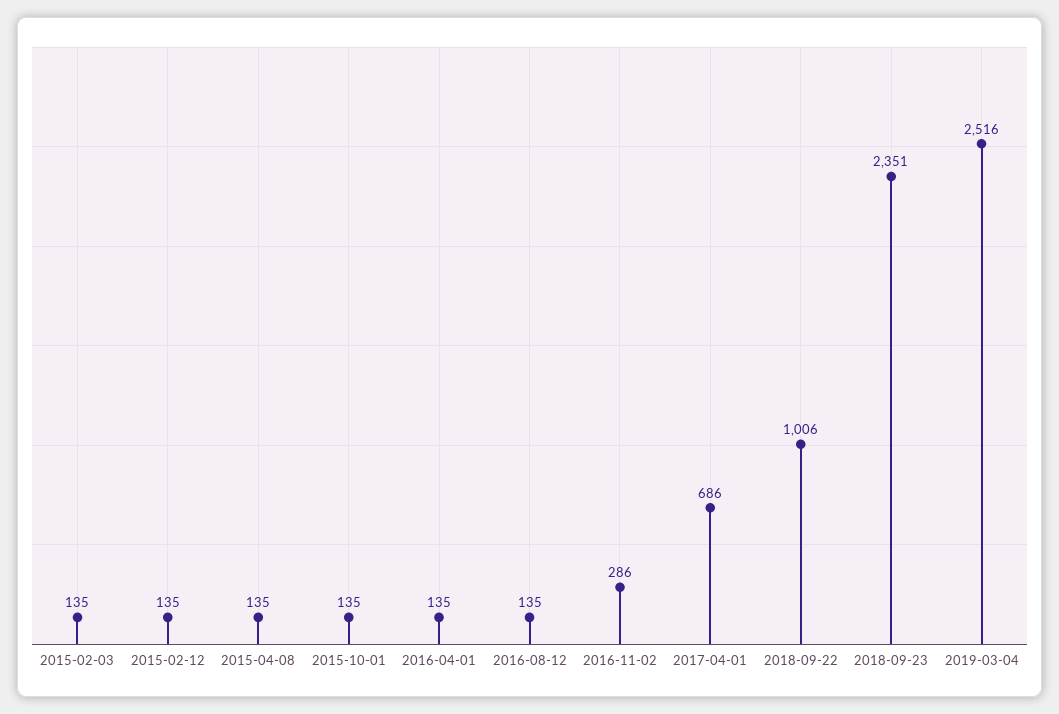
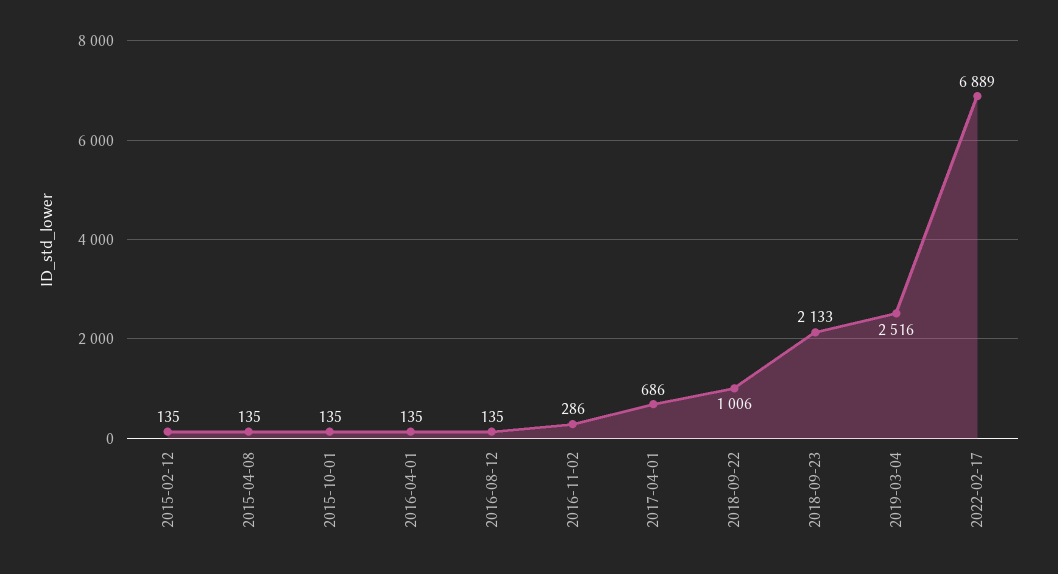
2015-02-03: 135 -> none
2018-09-23: 2351 -> 2133
2022-02-17: none -> 6889

